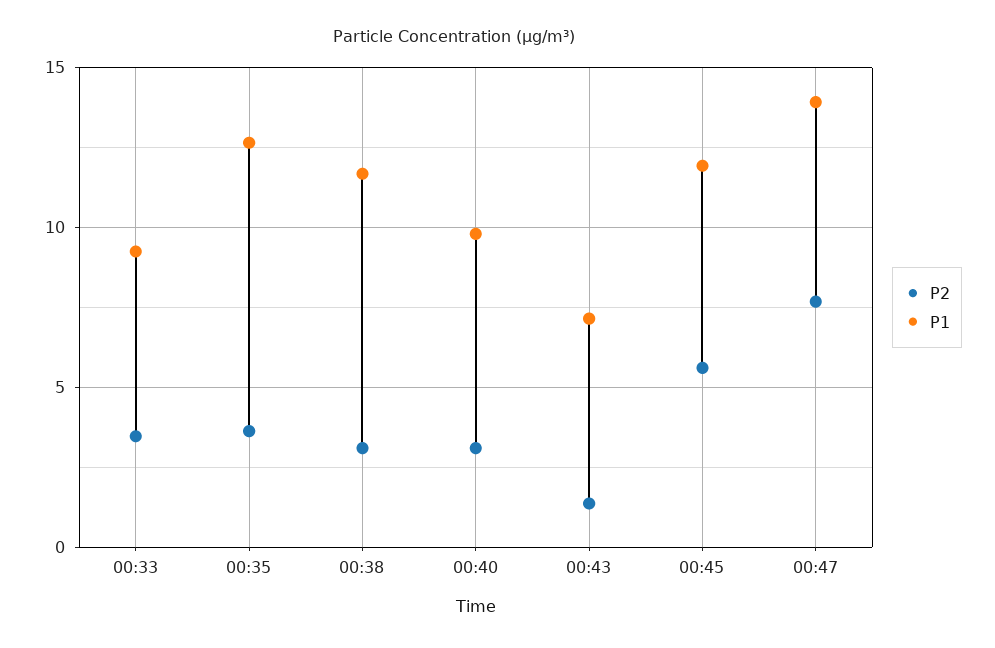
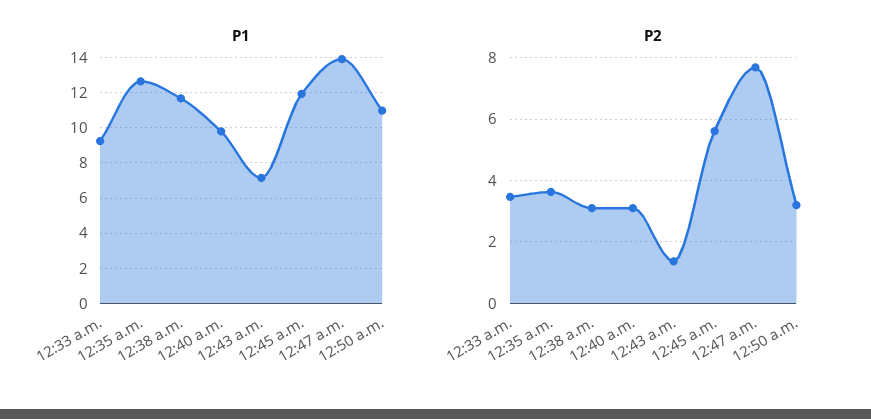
P1, 12:50 a.m.: none -> 11
P2, 12:50 a.m.: none -> 3.2

